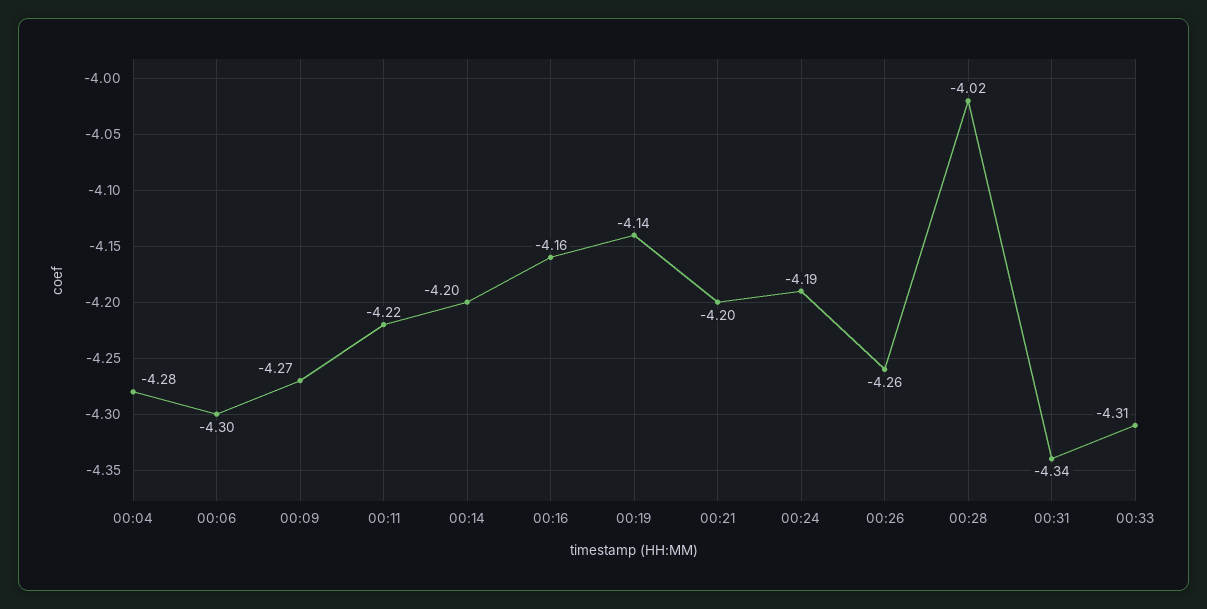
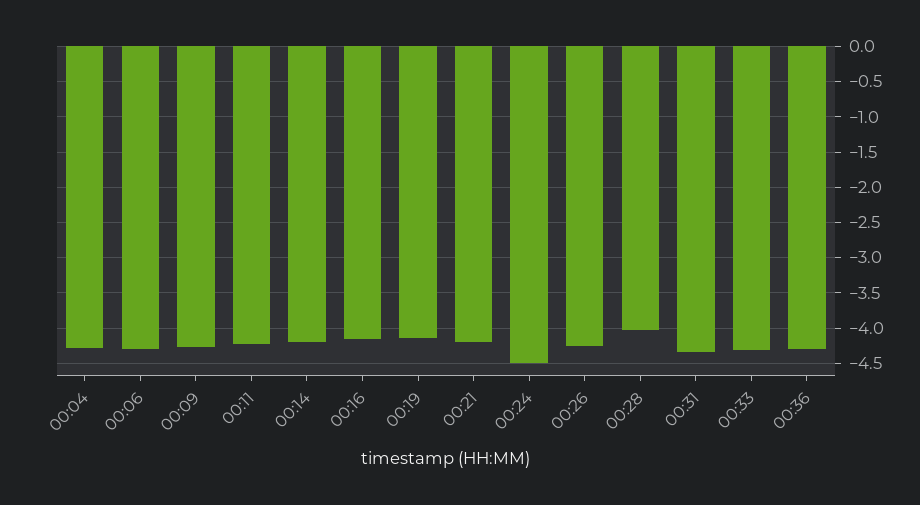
00:24: -4.19 -> -4.5
00:36: none -> -4.3

